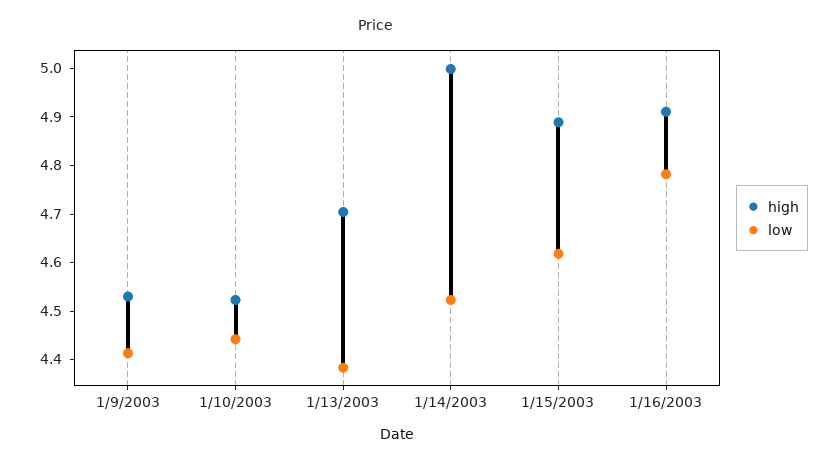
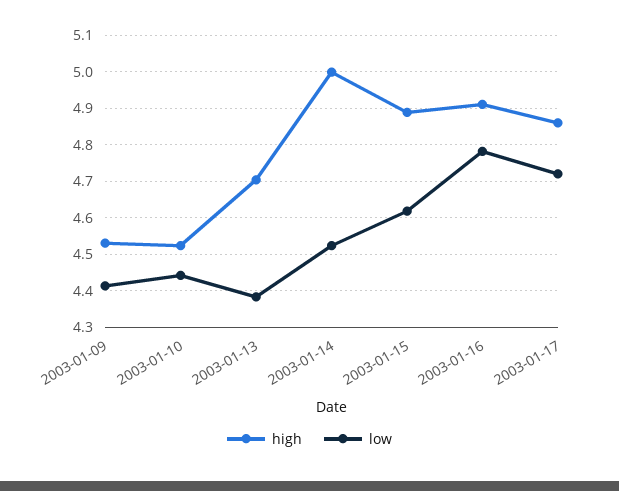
high, 2003-01-17: none -> 4.86
low, 2003-01-17: none -> 4.72

